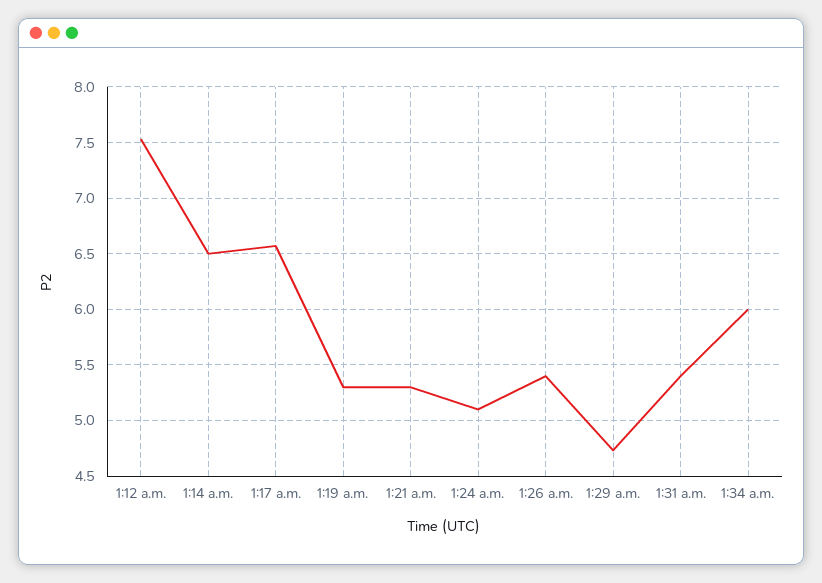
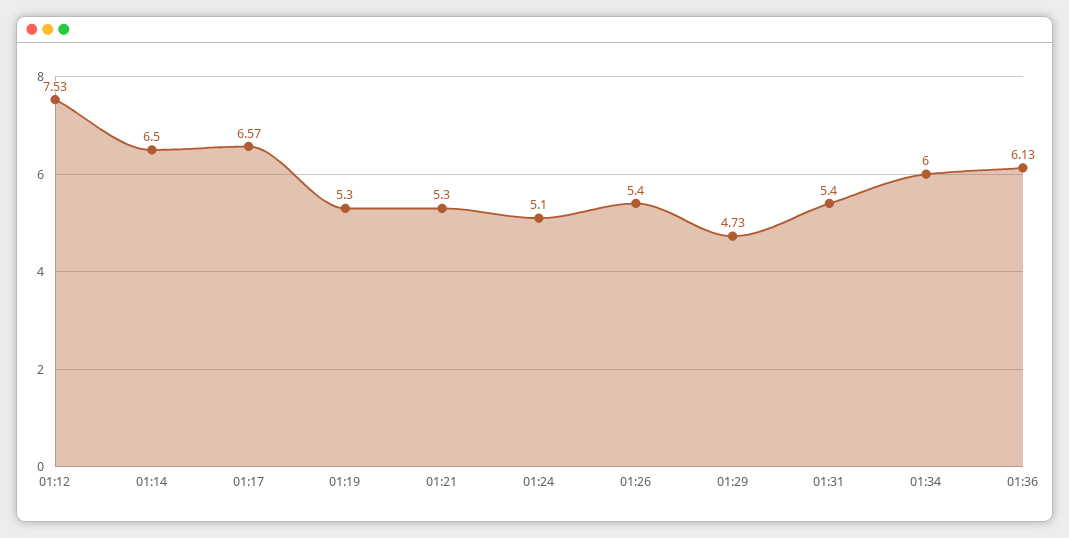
01:36: none -> 6.13

